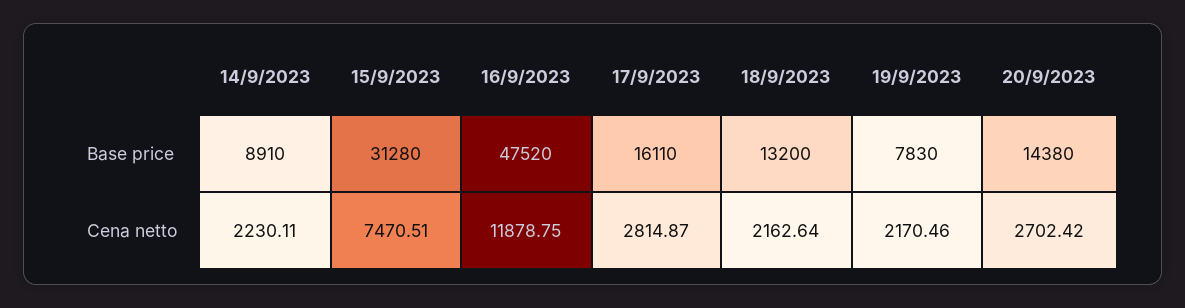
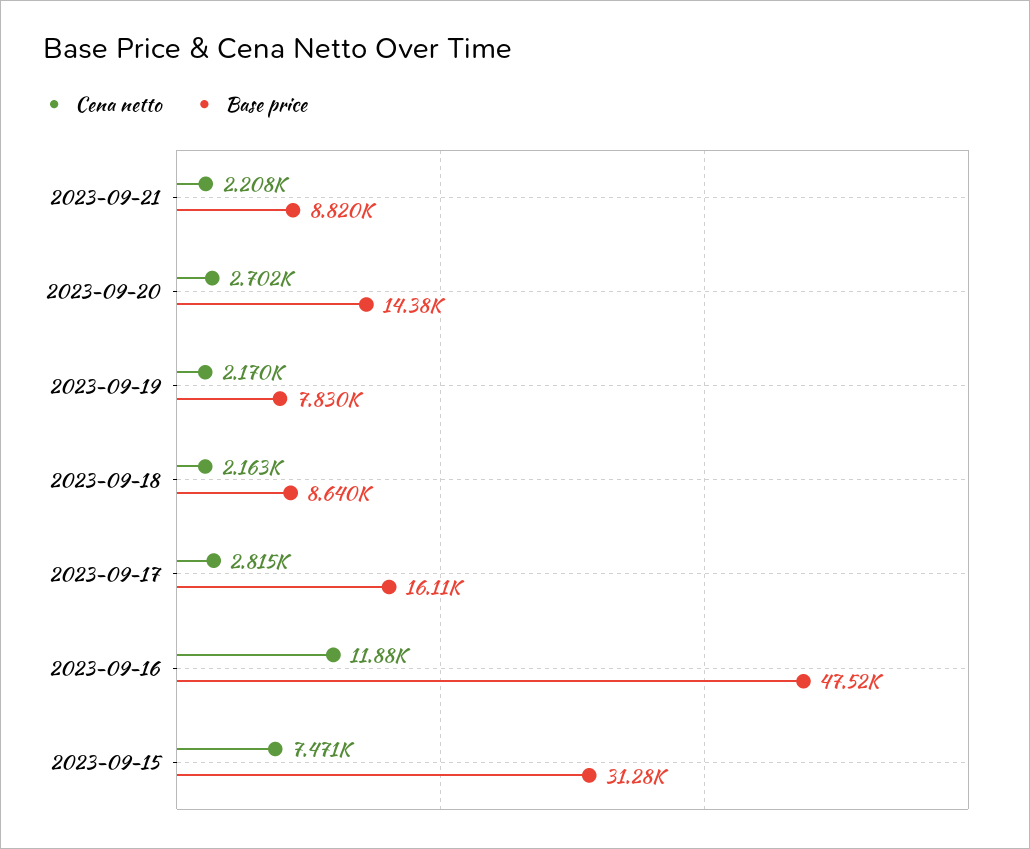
Base price, 14/9/2023: 8910 -> none
Base price, 18/9/2023: 13200 -> 8640
Cena netto, 14/9/2023: 2230.11 -> none
Cena netto, 2023-09-21: none -> 2208
Base price, 2023-09-21: none -> 8820

